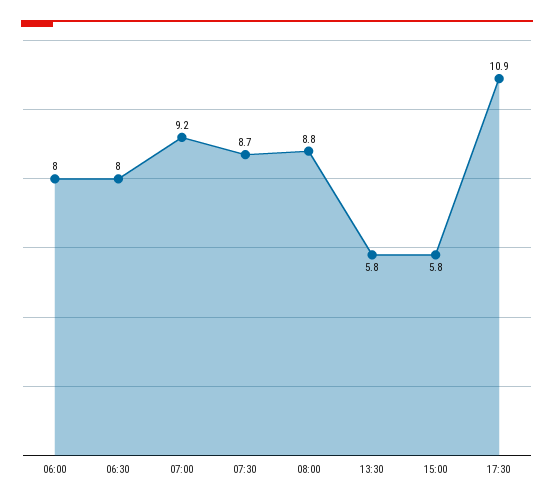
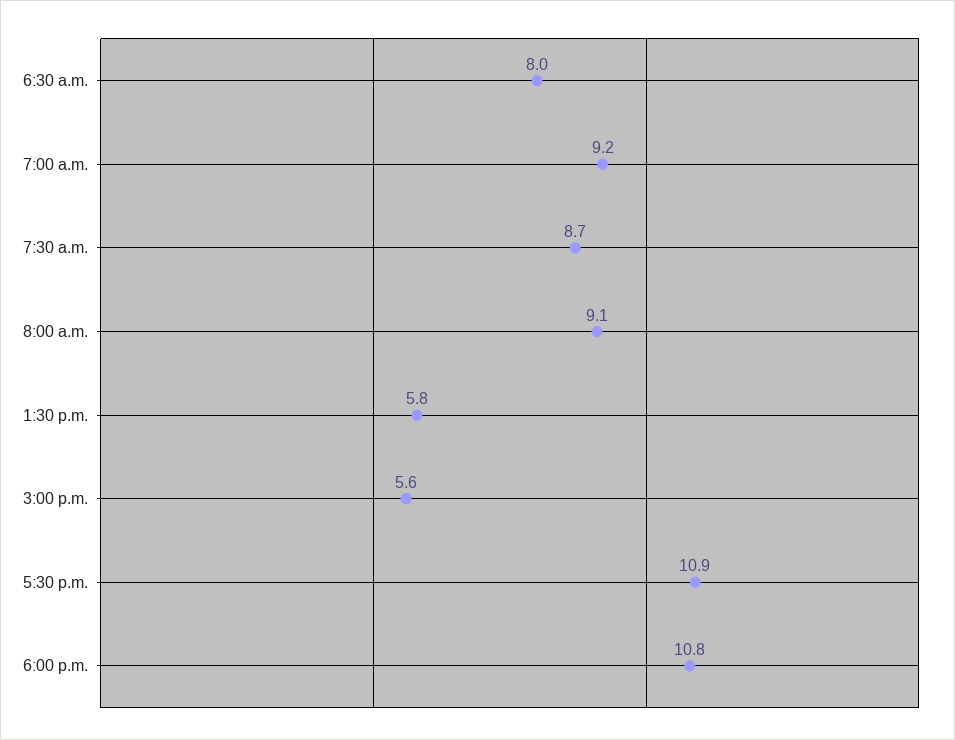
06:00: 8 -> none
08:00: 8.8 -> 9.1
15:00: 5.8 -> 5.6
6:00 p.m.: none -> 10.8

